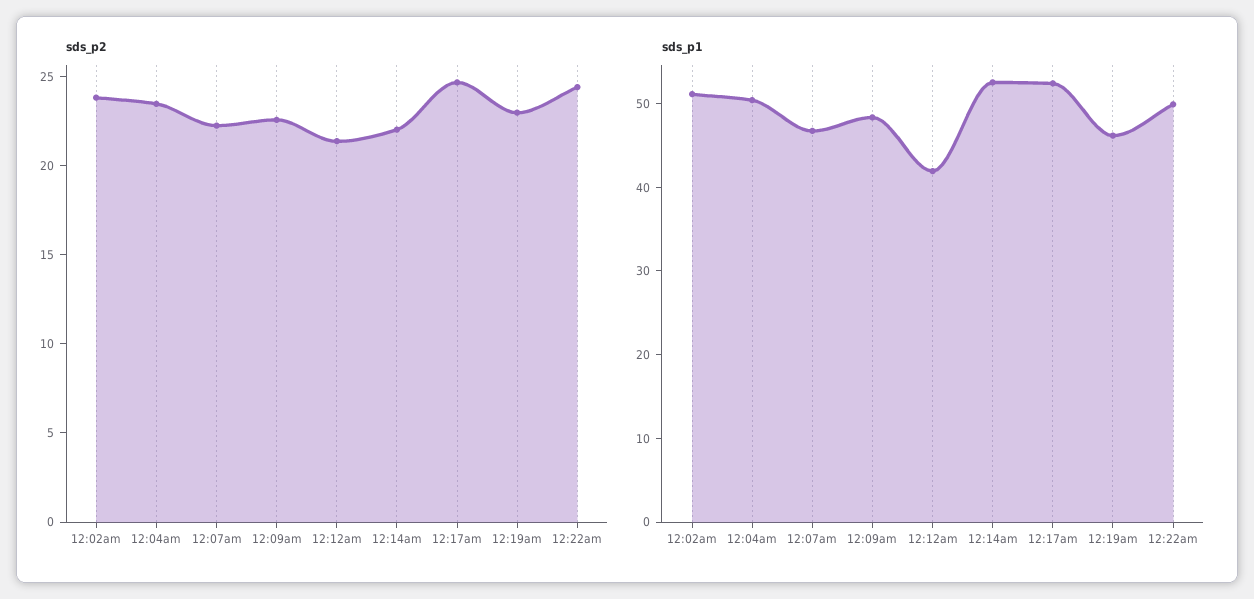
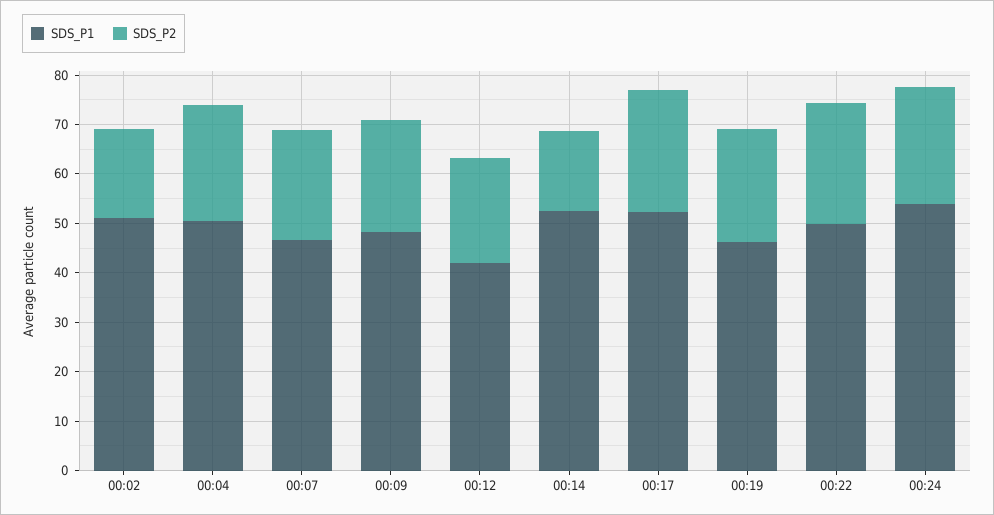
sds_p2, 12:02am: 24 -> 18
sds_p2, 12:14am: 22 -> 16
sds_p1, 00:24: none -> 54
sds_p2, 00:24: none -> 24

